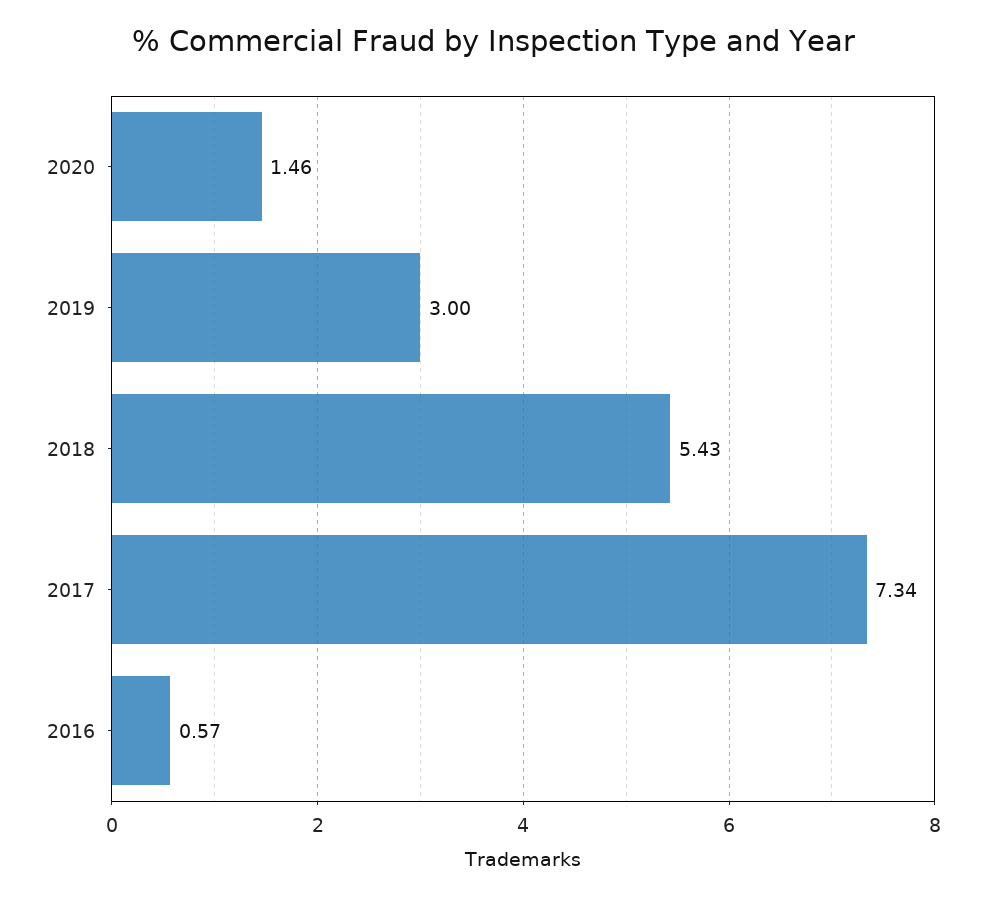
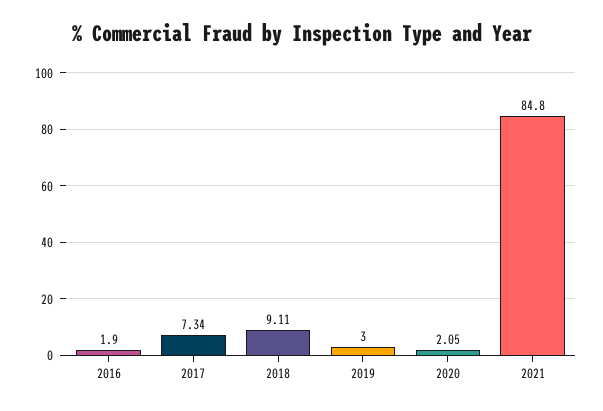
2020: 1.46 -> 2.05
2018: 5.43 -> 9.11
2016: 0.57 -> 1.9
2021: none -> 84.8

